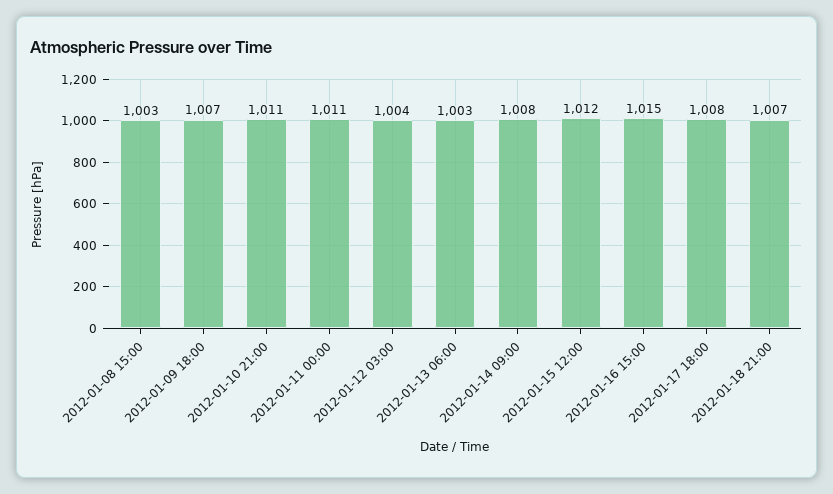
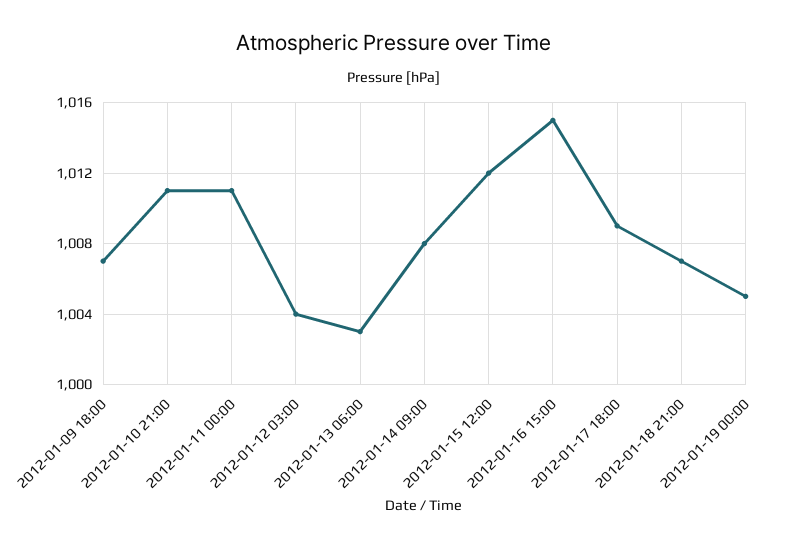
2012-01-08 15:00: 1003 -> none
2012-01-17 18:00: 1008 -> 1009
2012-01-19 00:00: none -> 1005

